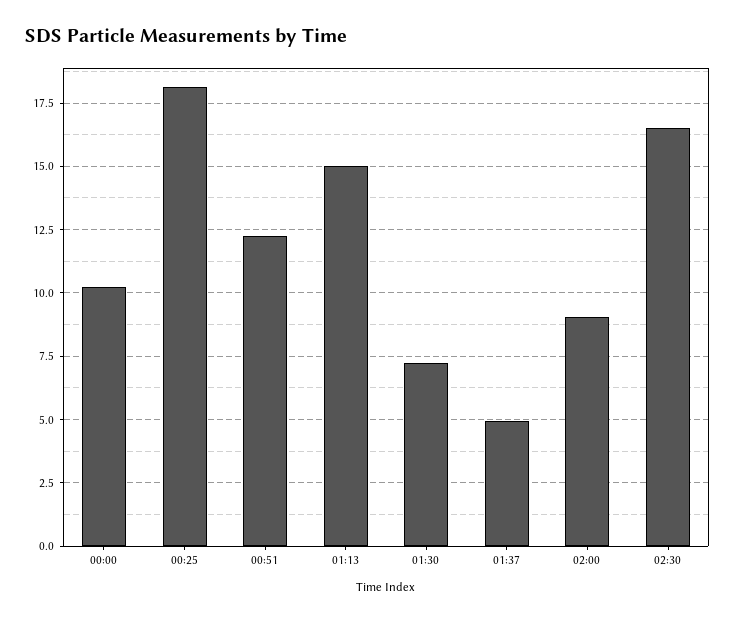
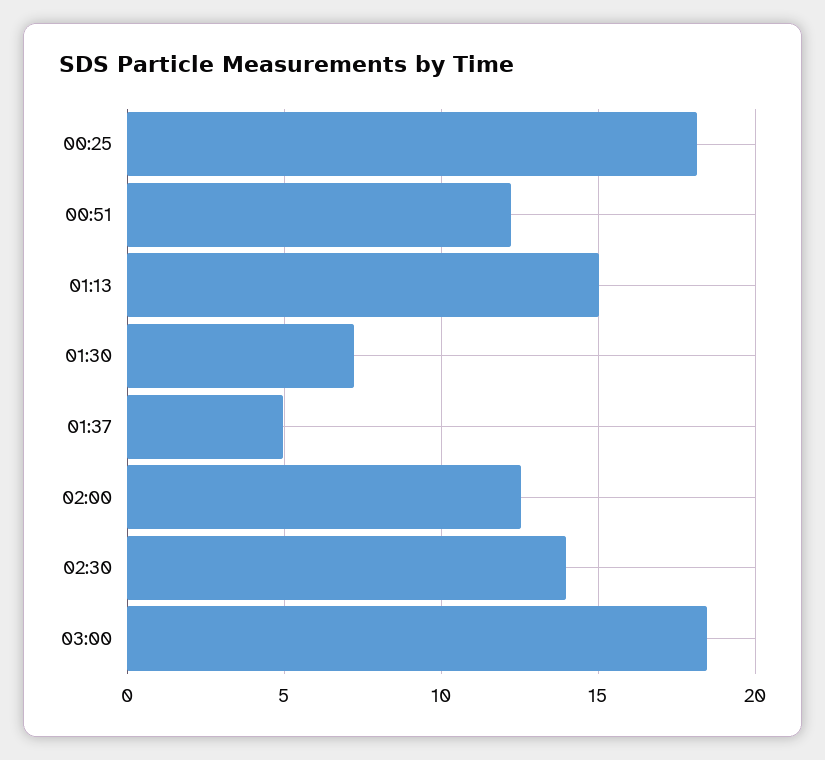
00:00: 10.25 -> none
02:00: 9 -> 12.5
02:30: 16.5 -> 14
03:00: none -> 18.5

